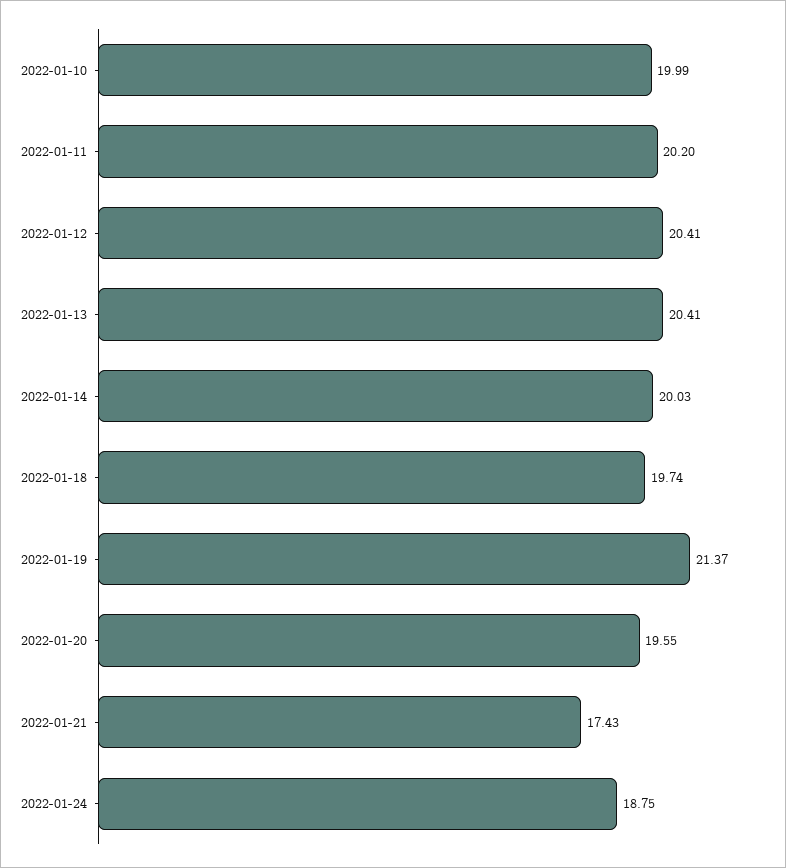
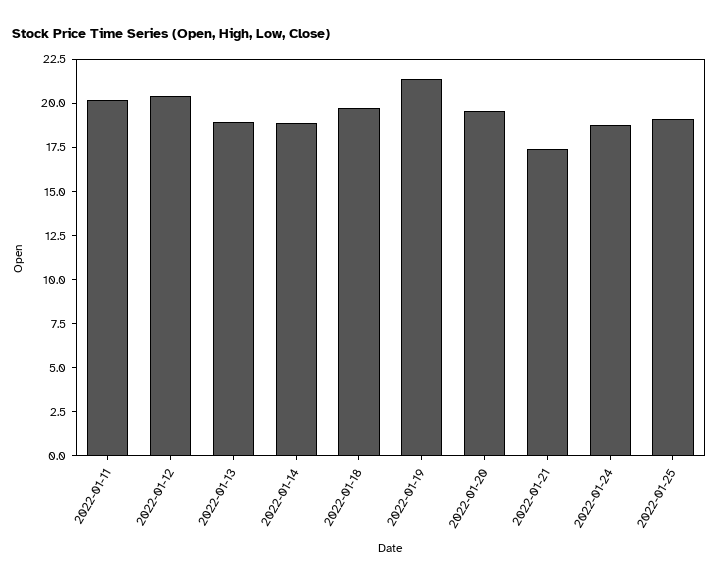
2022-01-10: 19.99 -> none
2022-01-13: 20.41 -> 19
2022-01-14: 20.03 -> 19
2022-01-25: none -> 19

